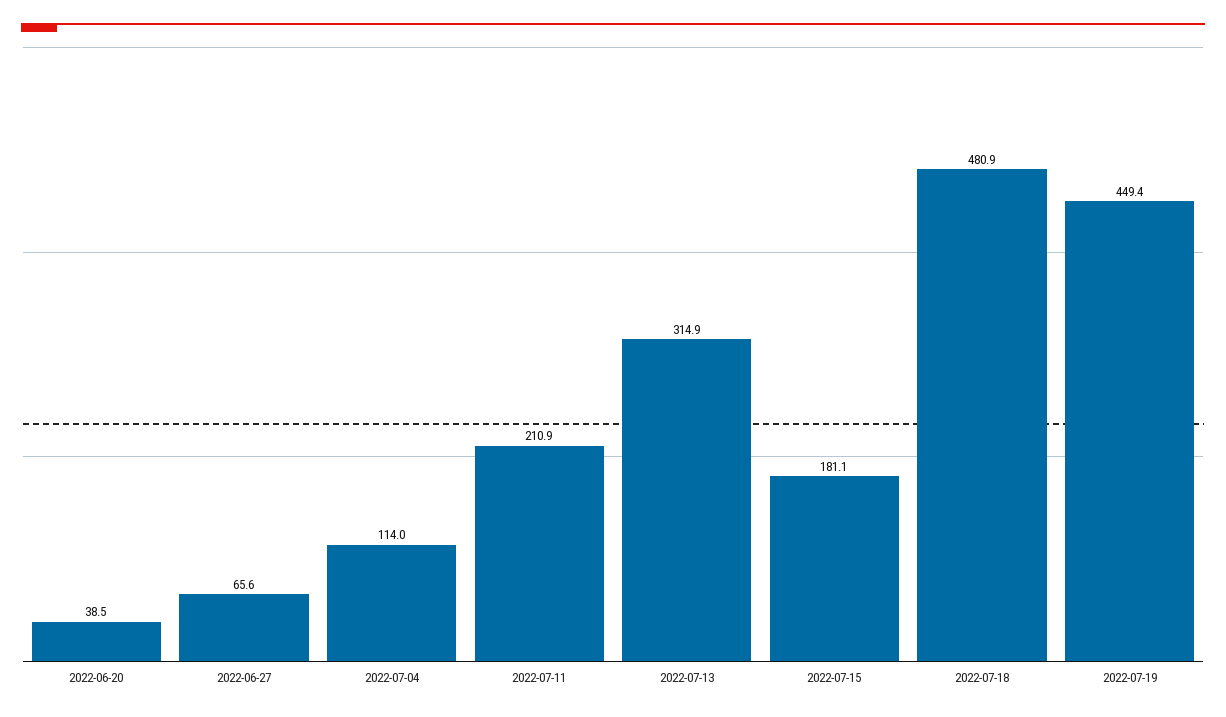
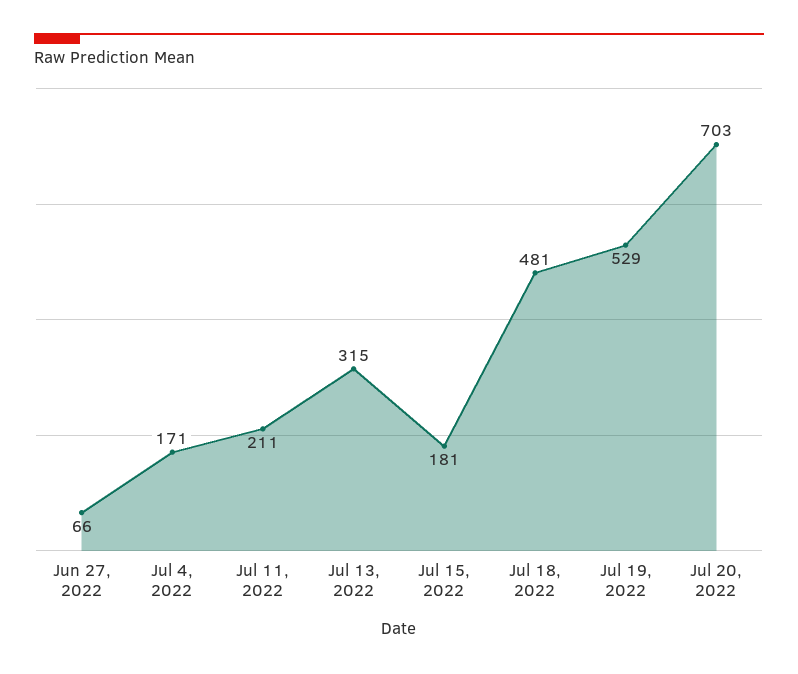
2022-06-20: 38.5 -> none
2022-07-04: 114 -> 171
2022-07-19: 449.4 -> 529
Jul 20, 2022: none -> 703

